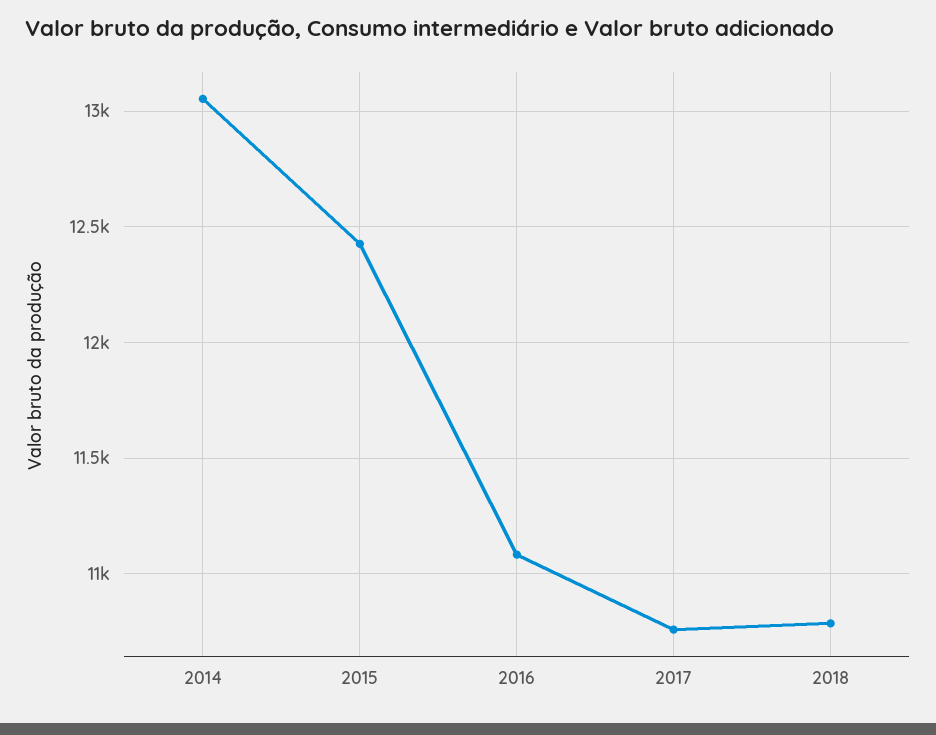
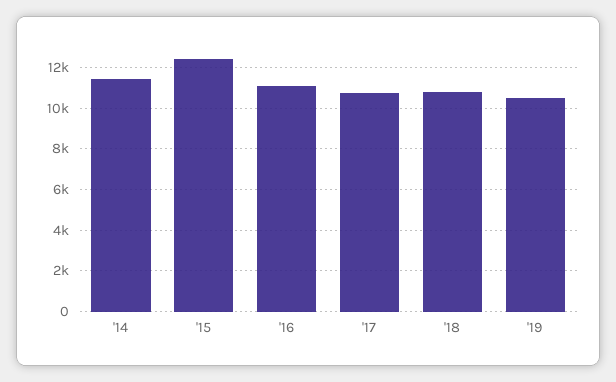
2014: 13050 -> 11500
'19: none -> 10500

